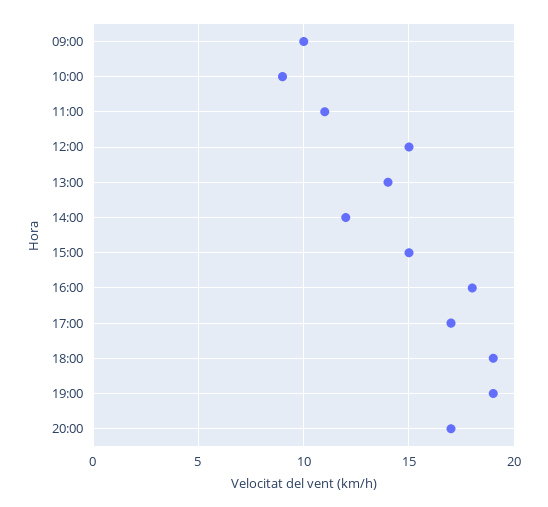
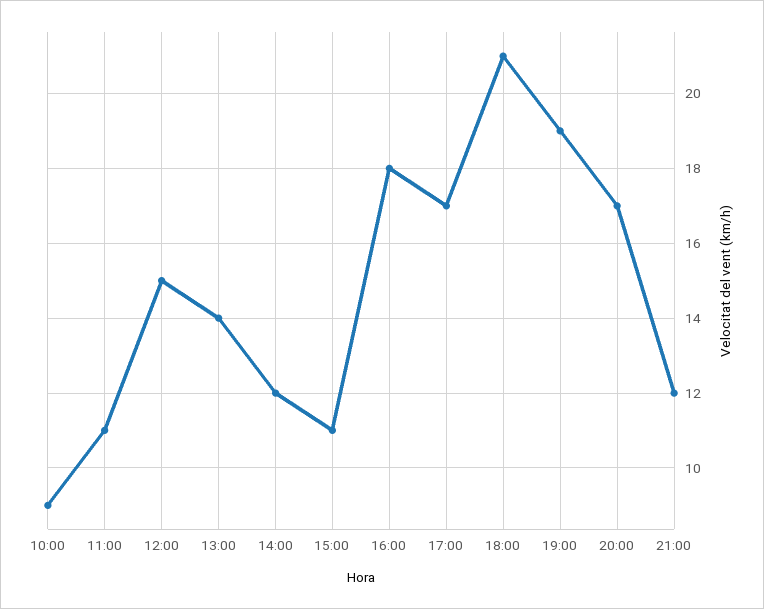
09:00: 10 -> none
15:00: 15 -> 11
18:00: 19 -> 21
21:00: none -> 12

